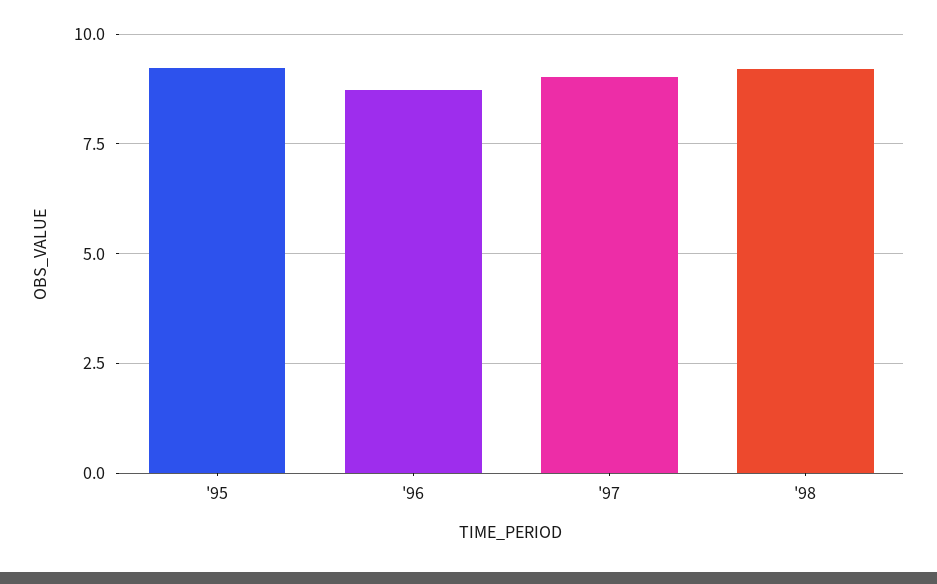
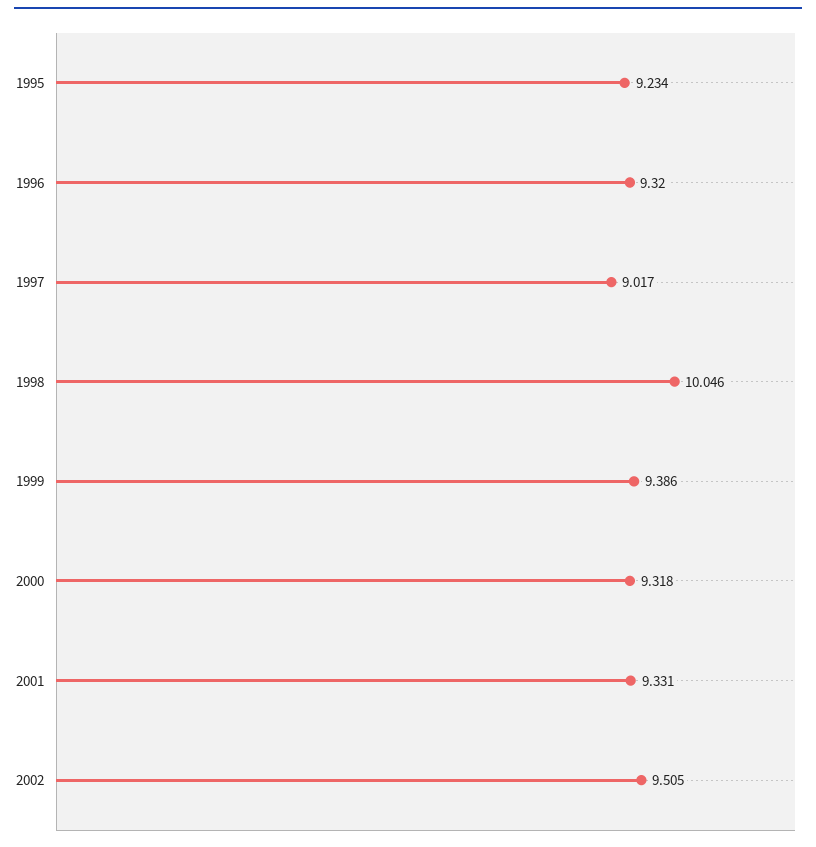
'96: 8.75 -> 9.32
'98: 9.25 -> 10.046
1999: none -> 9.386
2000: none -> 9.318
2001: none -> 9.331
2002: none -> 9.505

